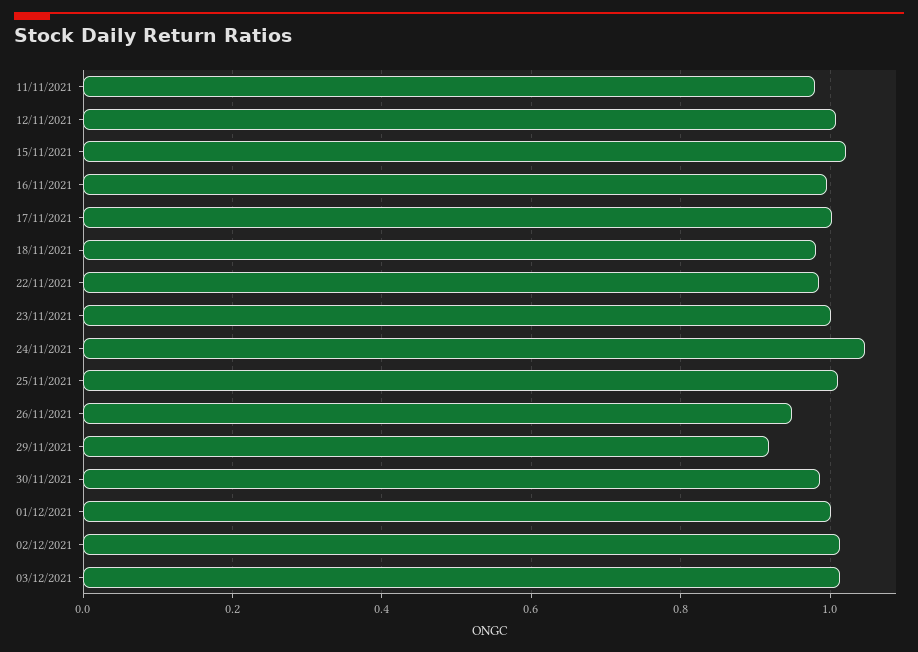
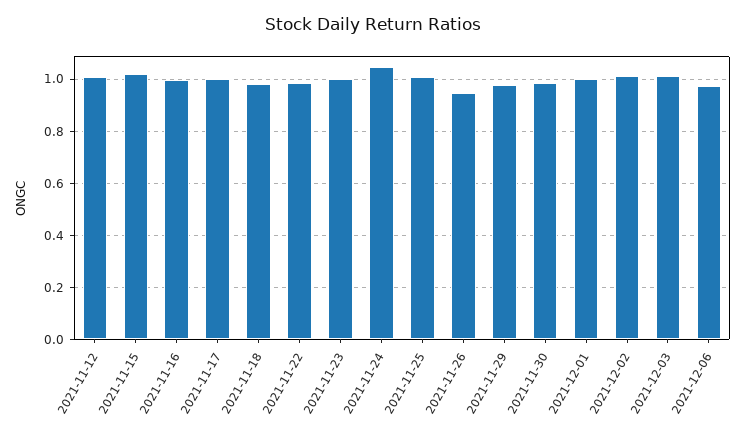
11/11/2021: 0.98 -> none
29/11/2021: 0.92 -> 0.975
2021-12-06: none -> 0.975

